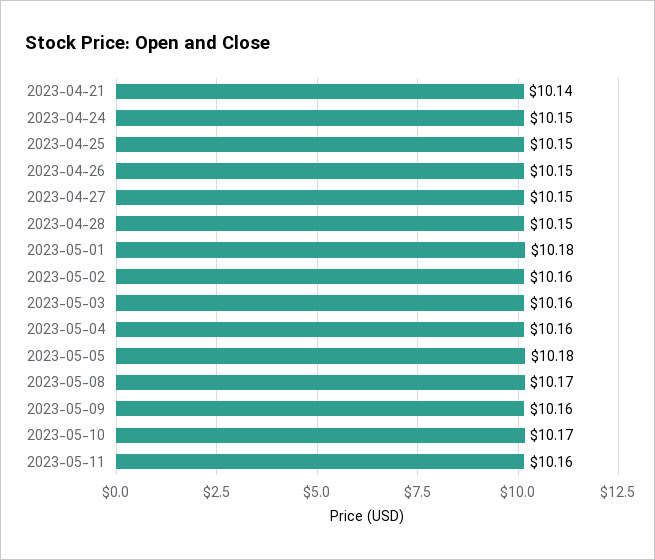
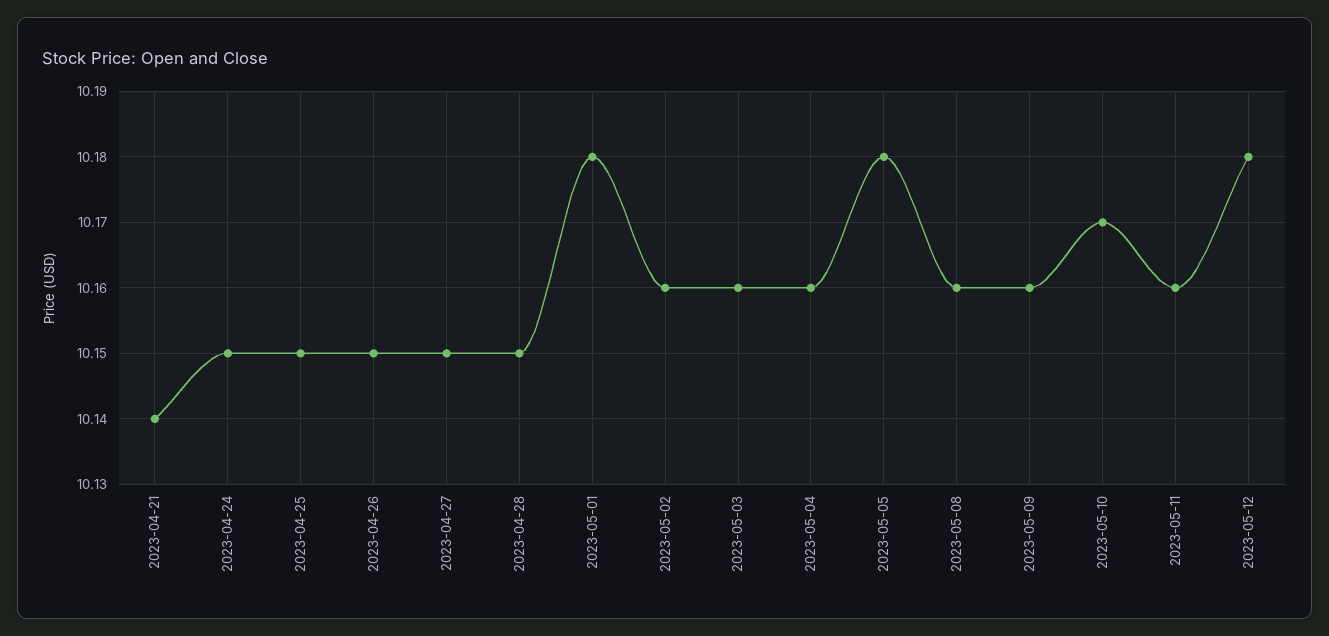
2023-05-08: 10.17 -> 10.16
2023-05-12: none -> 10.18

